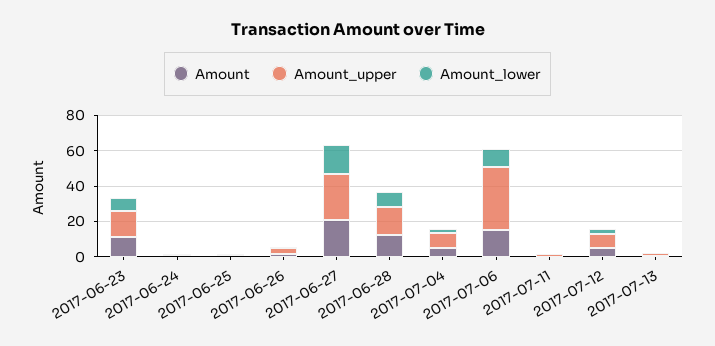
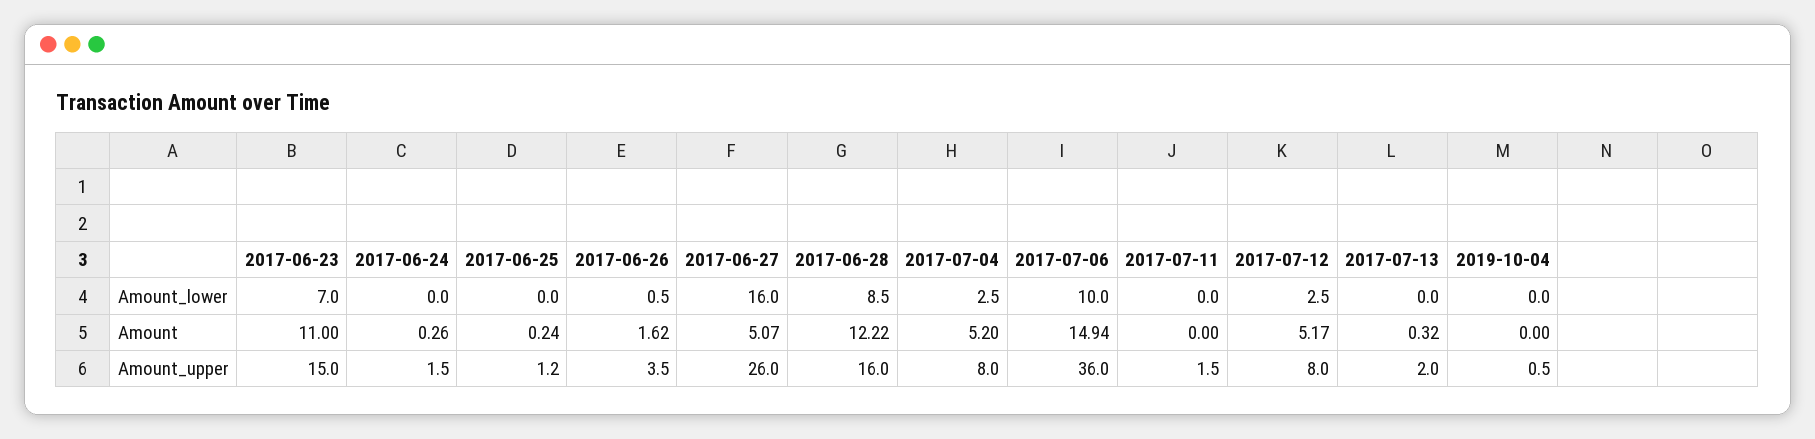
Amount, 2017-06-27: 20 -> 5.07
Amount_lower, 2019-10-04: none -> 0
Amount, 2019-10-04: none -> 0
Amount_upper, 2019-10-04: none -> 0.5

